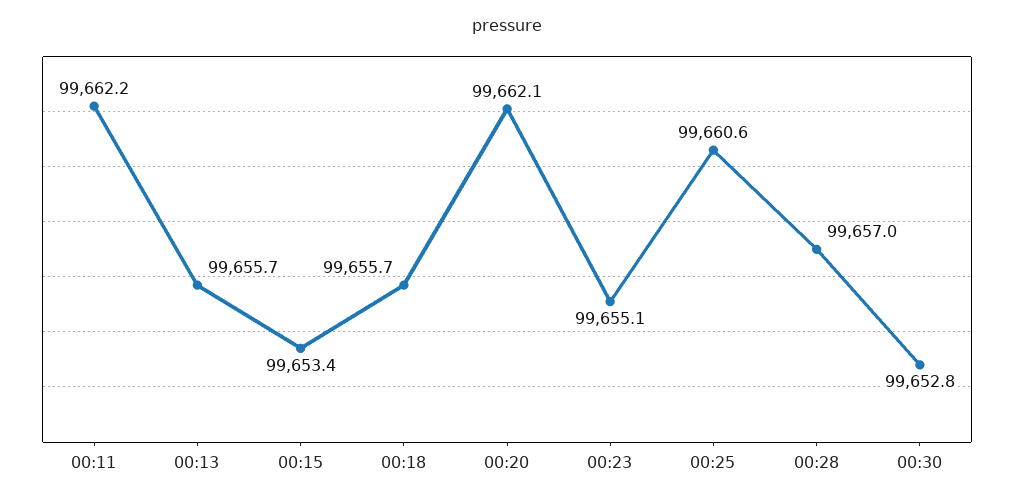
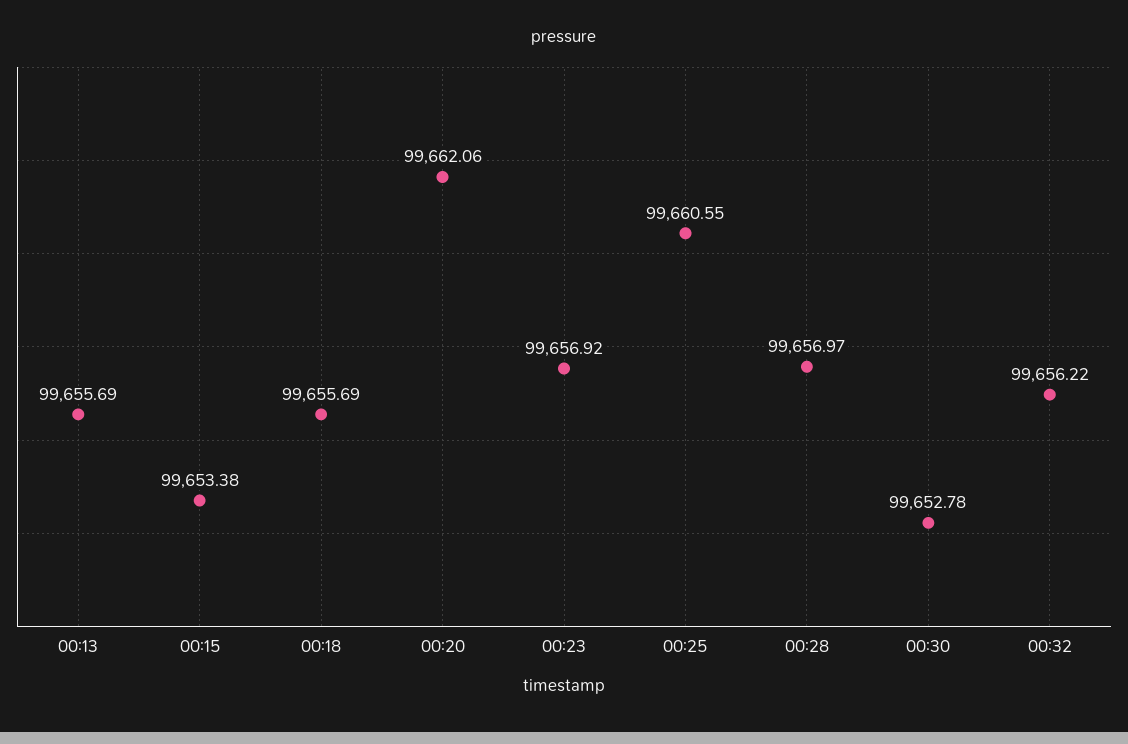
00:11: 99662.2 -> none
00:23: 99655.1 -> 99656.92
00:32: none -> 99656.22

